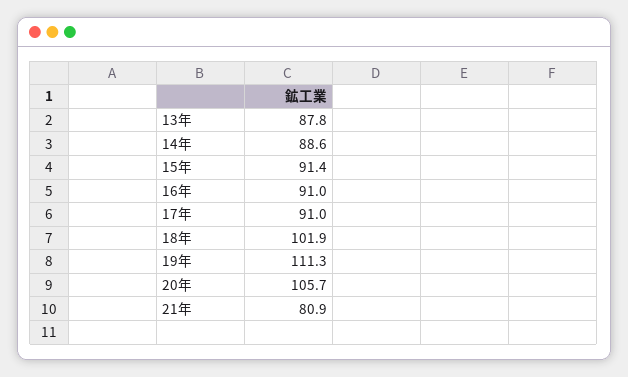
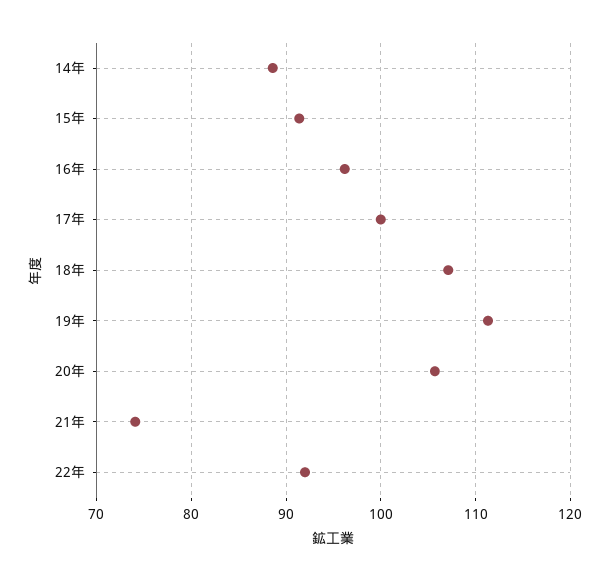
13年: 87.8 -> none
16年: 91 -> 96
17年: 91 -> 100
18年: 101.9 -> 107
21年: 80.9 -> 74
22年: none -> 92

